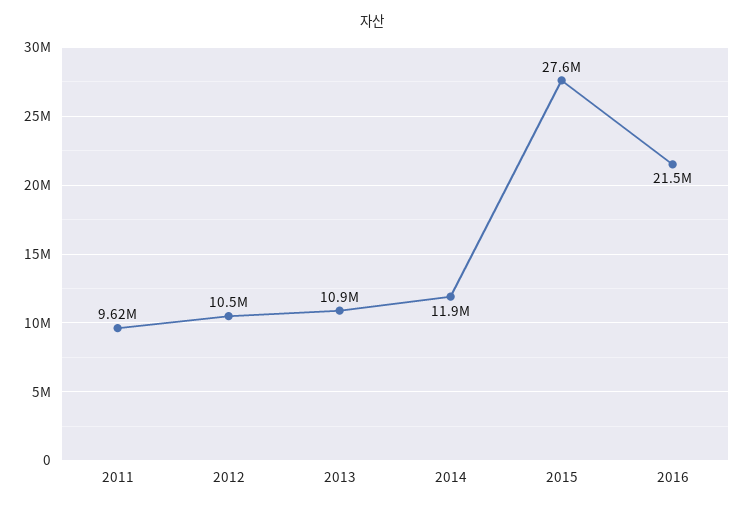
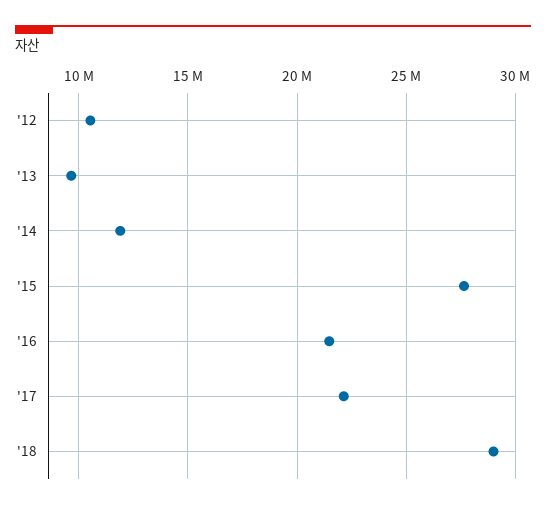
2011: 9620000 -> none
2013: 10900000 -> 9500000
'17: none -> 22000000
'18: none -> 29000000

